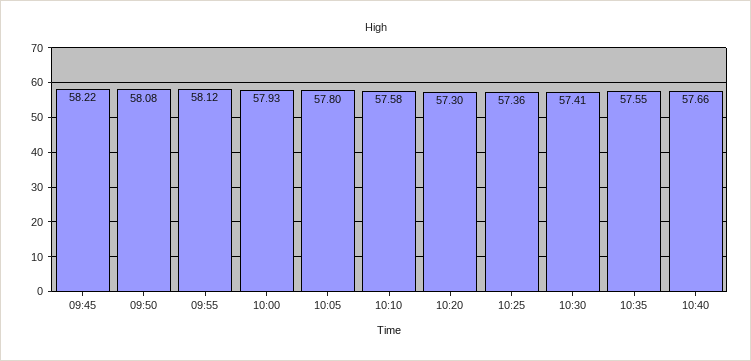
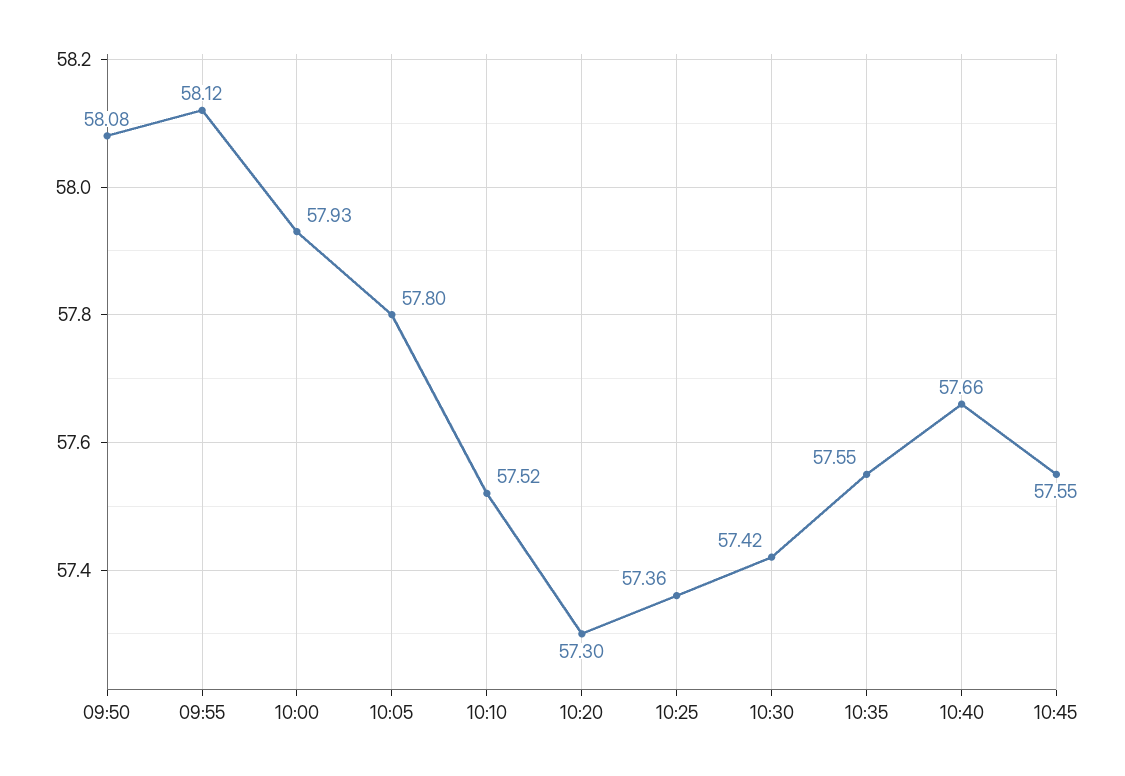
09:45: 58.22 -> none
10:10: 57.58 -> 57.52
10:30: 57.41 -> 57.42
10:45: none -> 57.55

